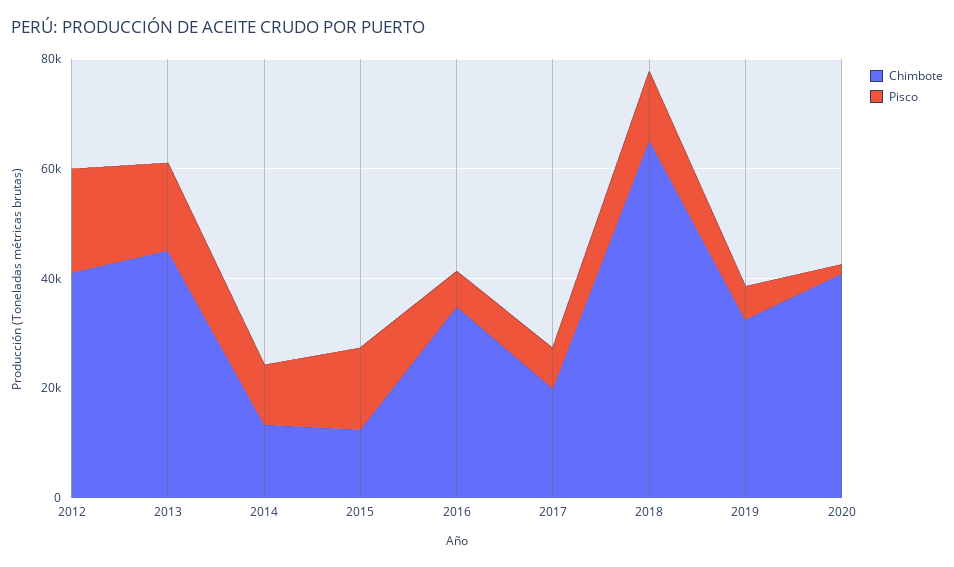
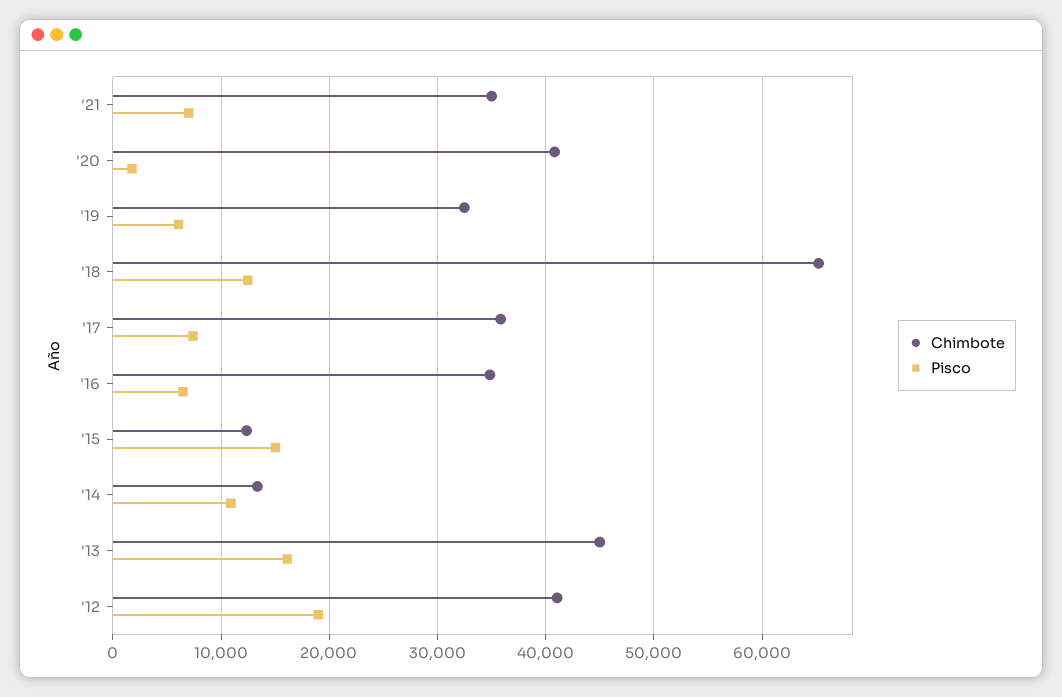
Chimbote, 2017: 20000 -> 36000
Chimbote, '21: none -> 35000
Pisco, '21: none -> 7000

